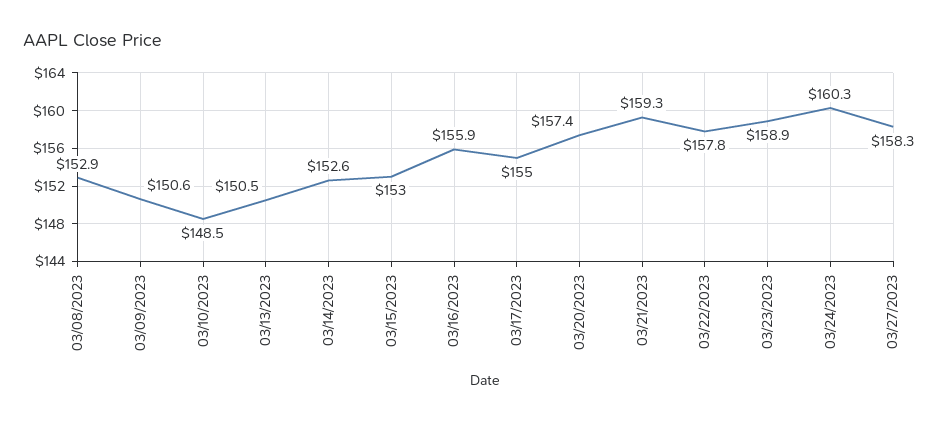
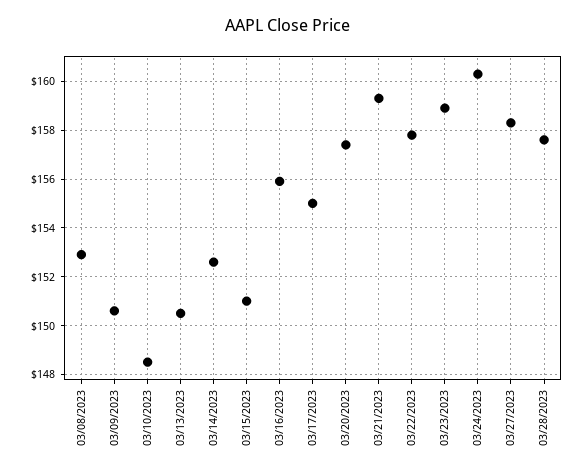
03/15/2023: 153 -> 151
03/28/2023: none -> 157.5

